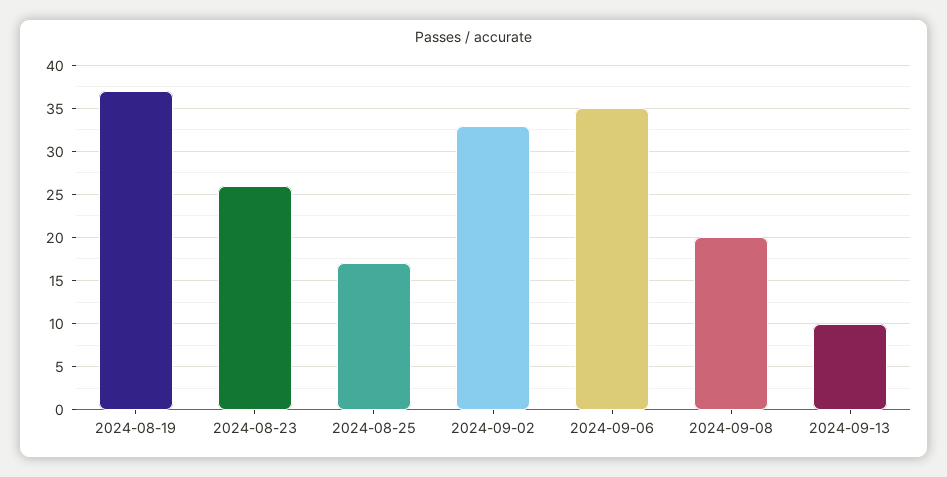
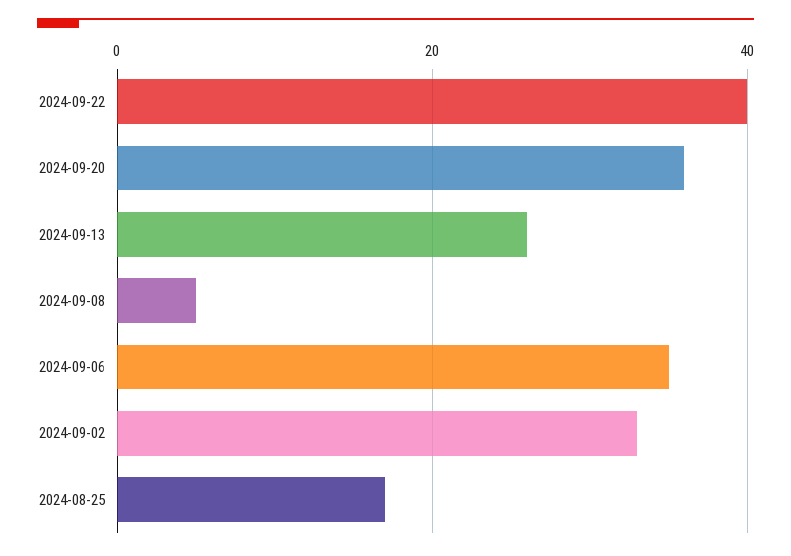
2024-08-19: 37 -> none
2024-08-23: 26 -> none
2024-09-08: 20 -> 5
2024-09-13: 10 -> 25
2024-09-22: none -> 40
2024-09-20: none -> 35

